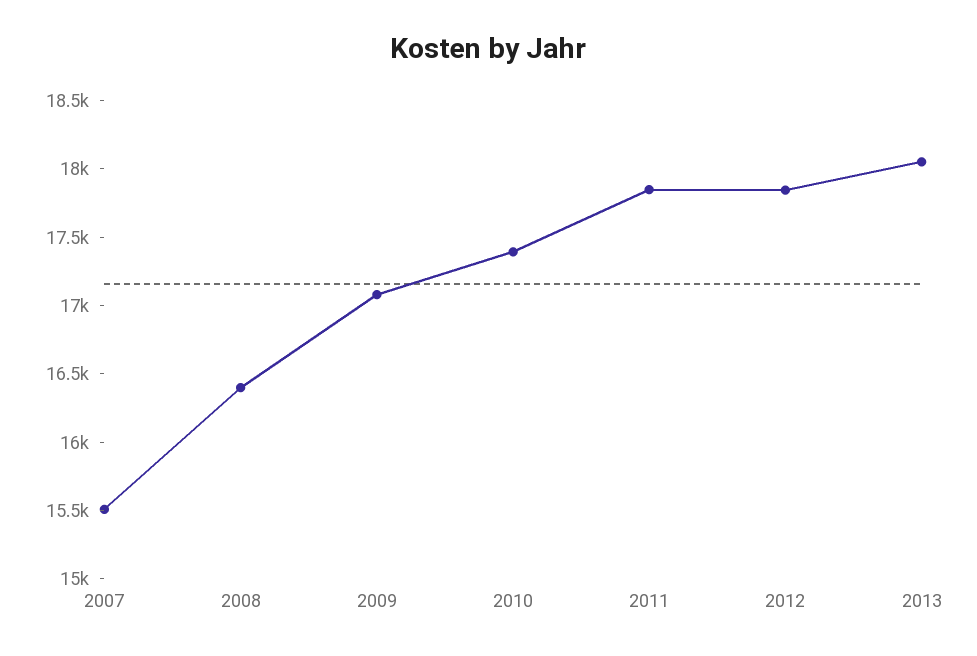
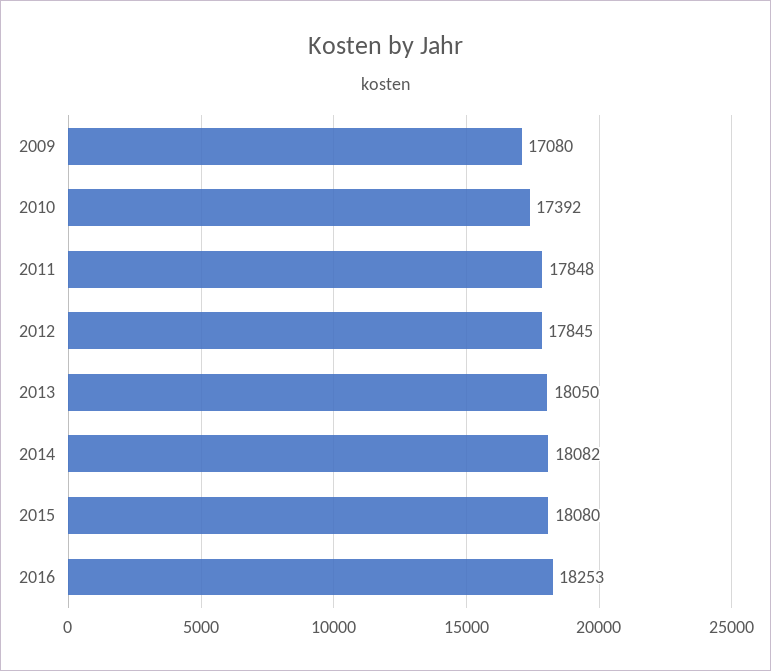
2007: 15500 -> none
2008: 16400 -> none
2014: none -> 18082
2015: none -> 18080
2016: none -> 18253

